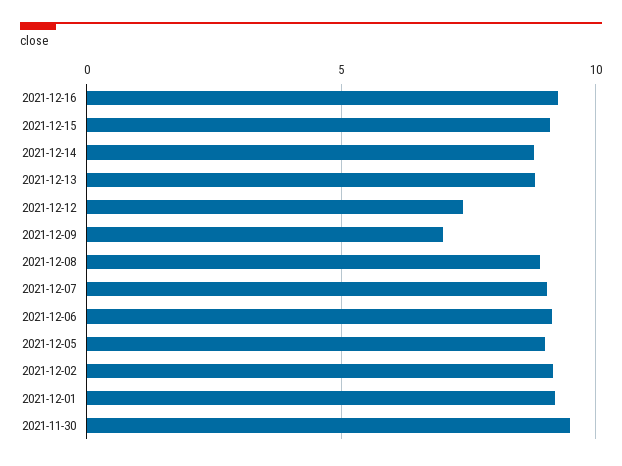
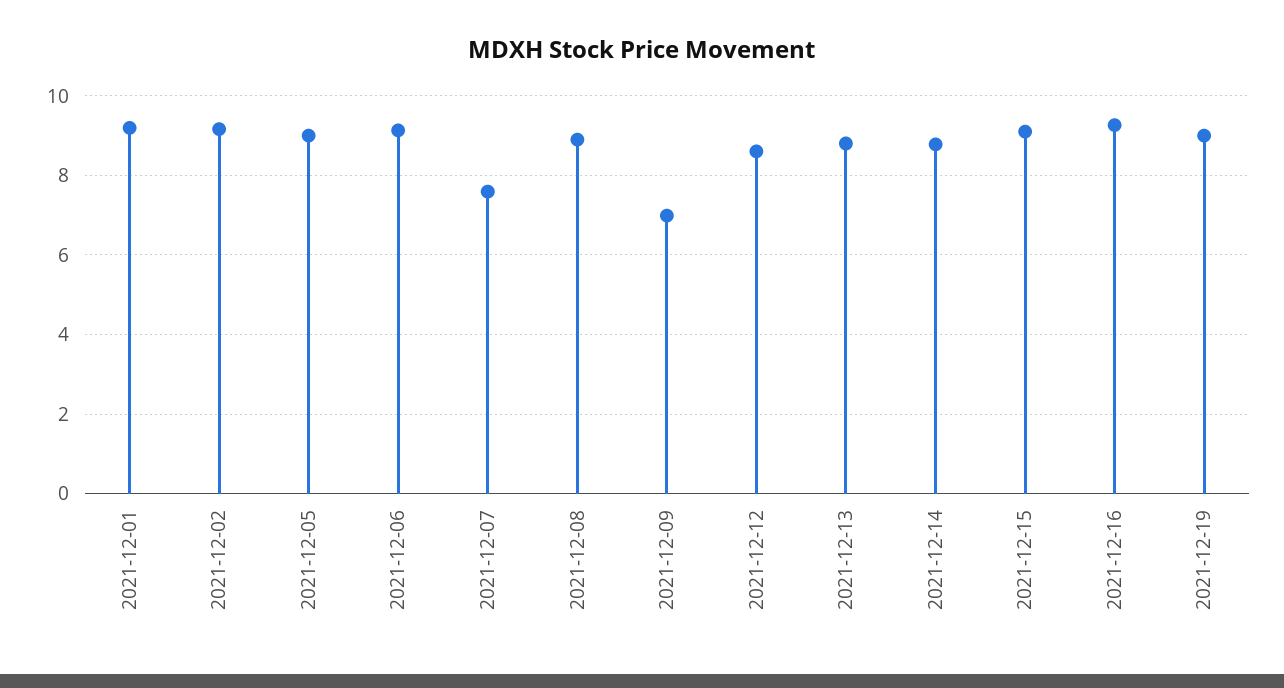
2021-12-12: 7.5 -> 8.6
2021-12-07: 9 -> 7.6
2021-11-30: 9.5 -> none
2021-12-19: none -> 9

